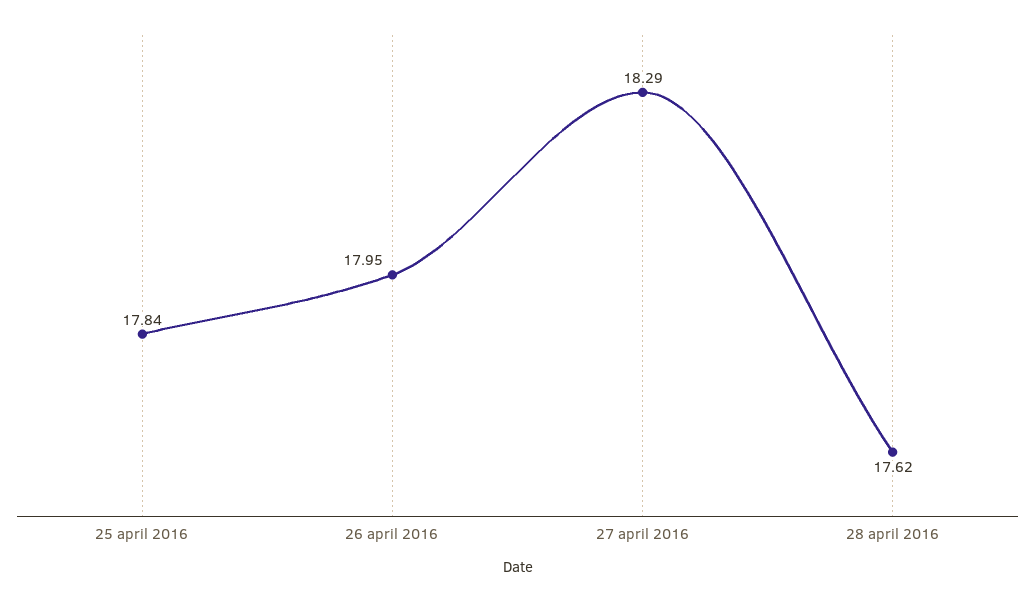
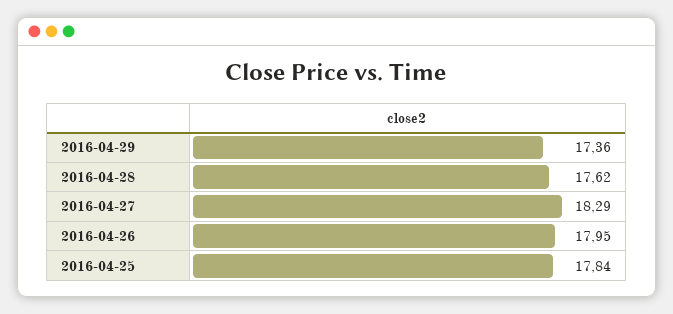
2016-04-29: none -> 17.36

